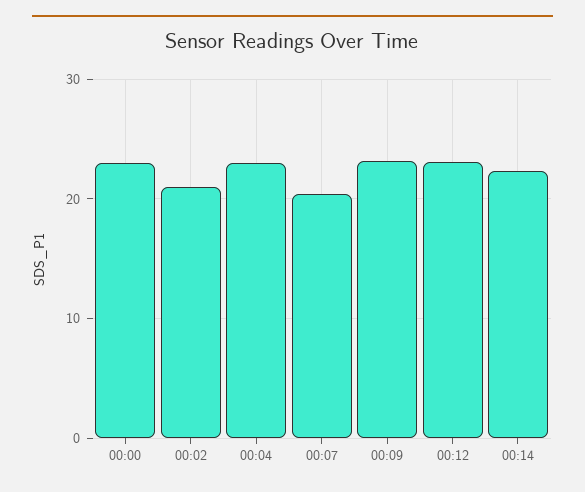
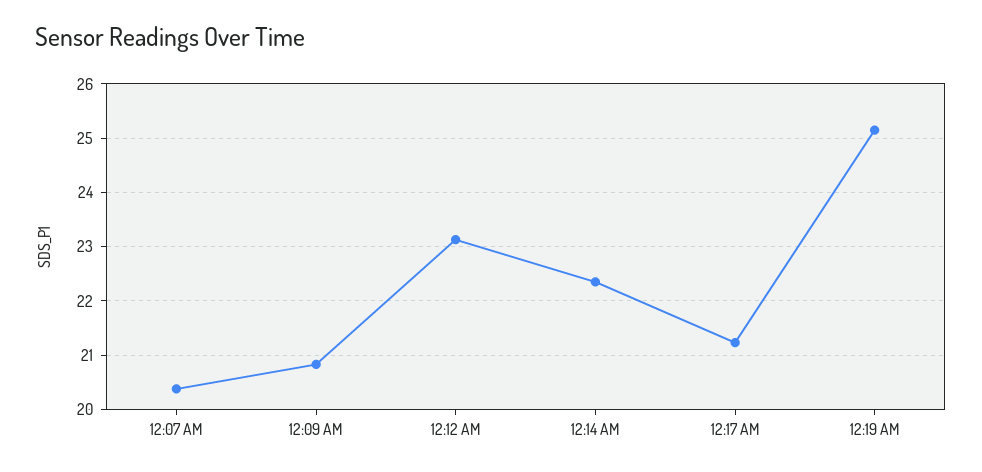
00:00: 23 -> none
00:02: 21 -> none
00:04: 23 -> none
00:09: 23 -> 20.8
12:17 AM: none -> 21.2
12:19 AM: none -> 25.2

